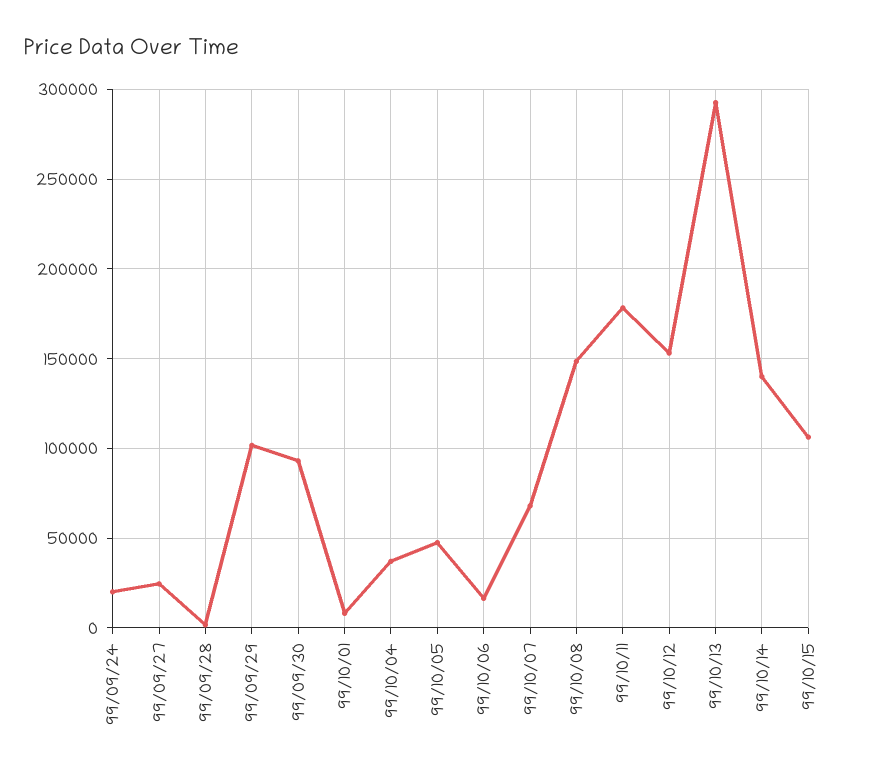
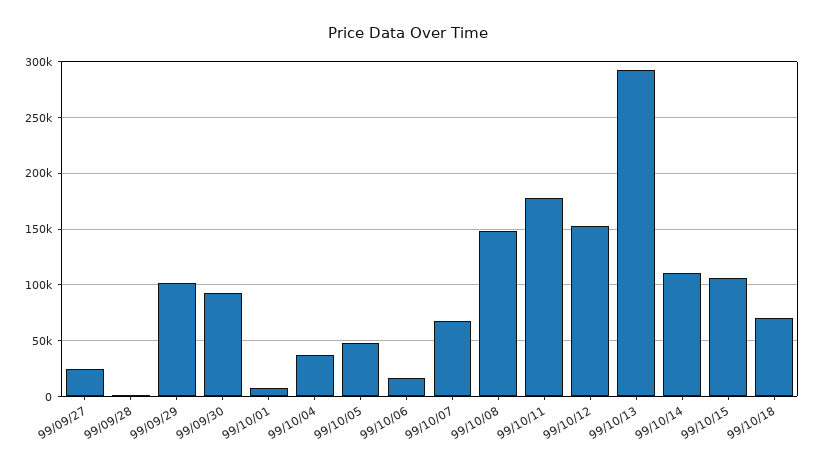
99/09/24: 20000 -> none
99/10/14: 140000 -> 110000
99/10/18: none -> 70000

